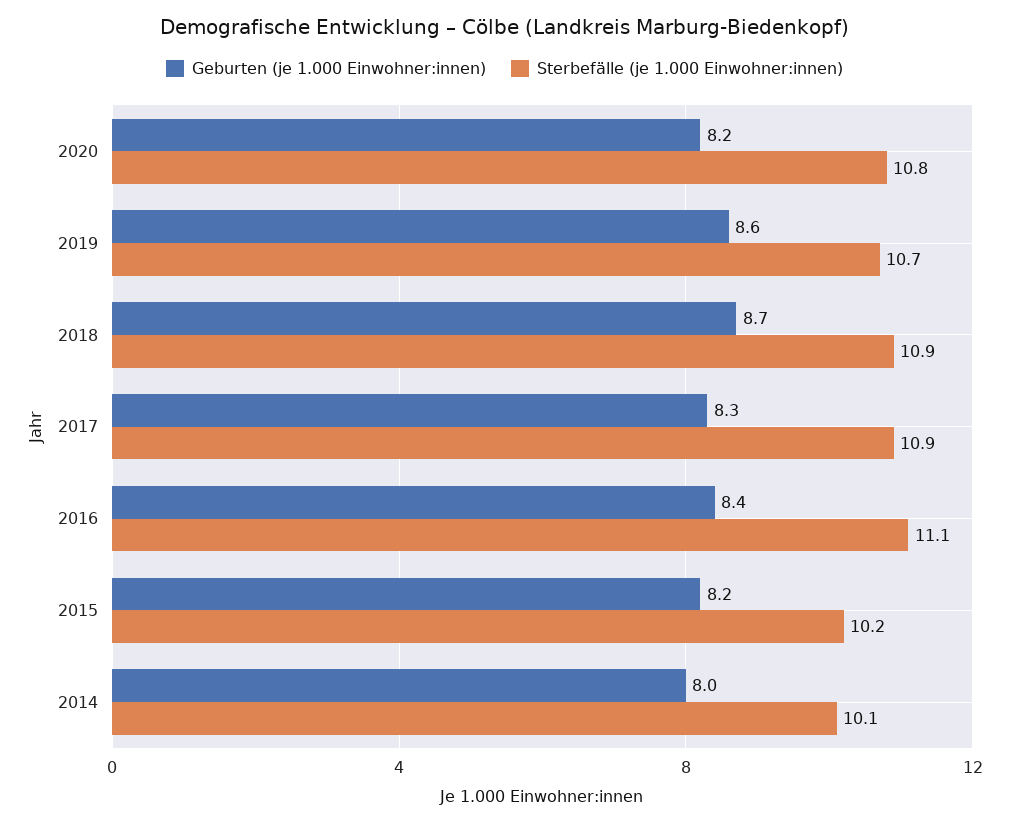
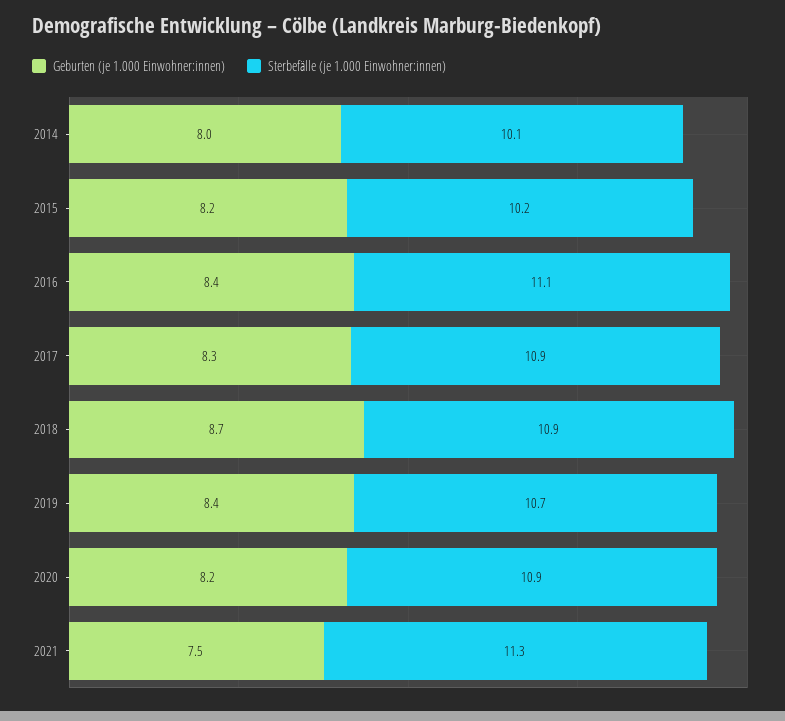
Sterbefälle (je 1.000 Einwohner:innen), 2020: 10.8 -> 10.9
Geburten (je 1.000 Einwohner:innen), 2019: 8.6 -> 8.4
Geburten (je 1.000 Einwohner:innen), 2021: none -> 7.5
Sterbefälle (je 1.000 Einwohner:innen), 2021: none -> 11.3

